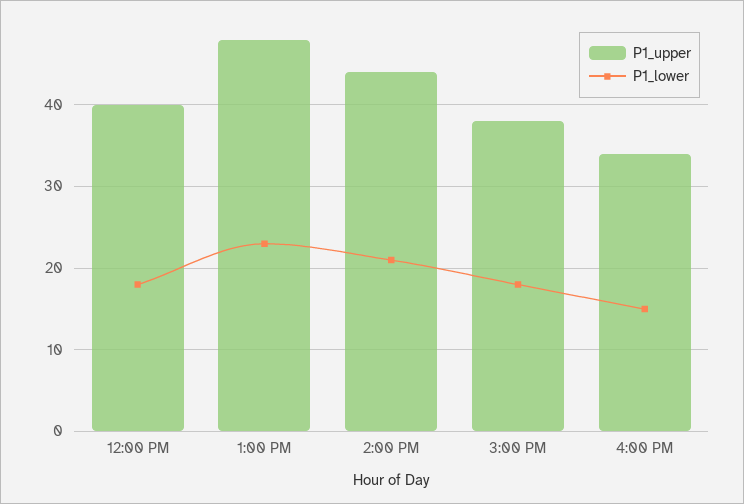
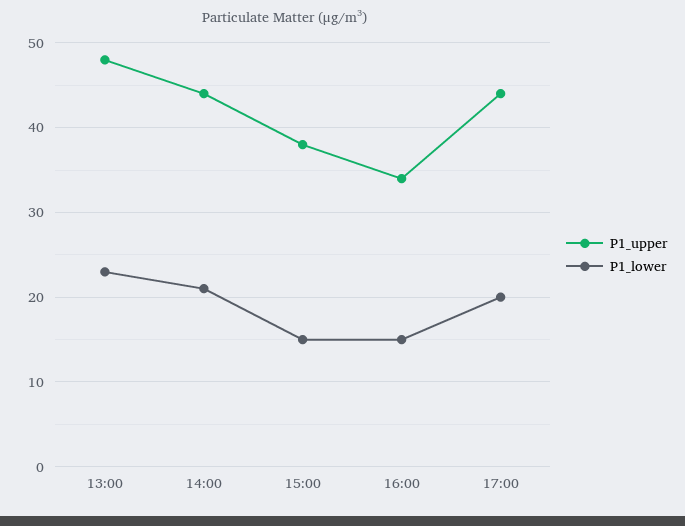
P1_upper, 12:00 PM: 40 -> none
P1_lower, 12:00 PM: 18 -> none
P1_lower, 3:00 PM: 18 -> 15
P1_upper, 17:00: none -> 44
P1_lower, 17:00: none -> 20

